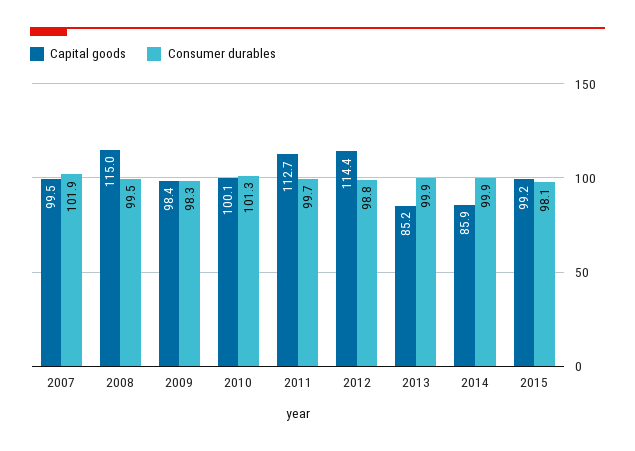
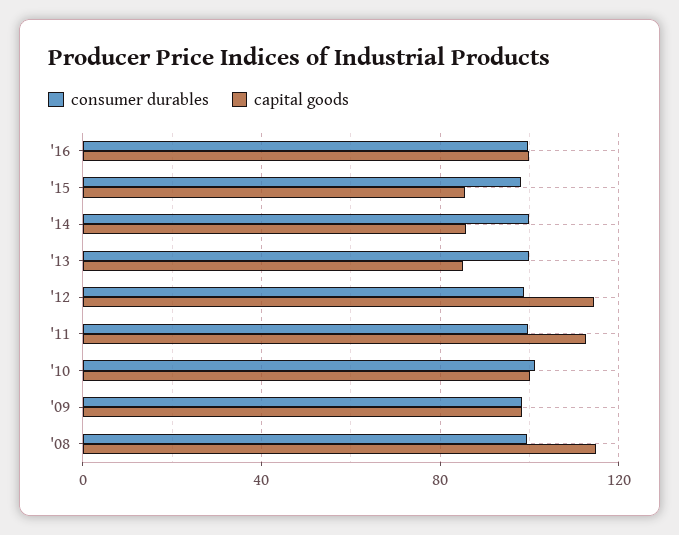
Capital goods, 2007: 99.5 -> none
Consumer durables, 2007: 101.9 -> none
Capital goods, 2015: 99.2 -> 85
Consumer durables, '16: none -> 100
Capital goods, '16: none -> 100

